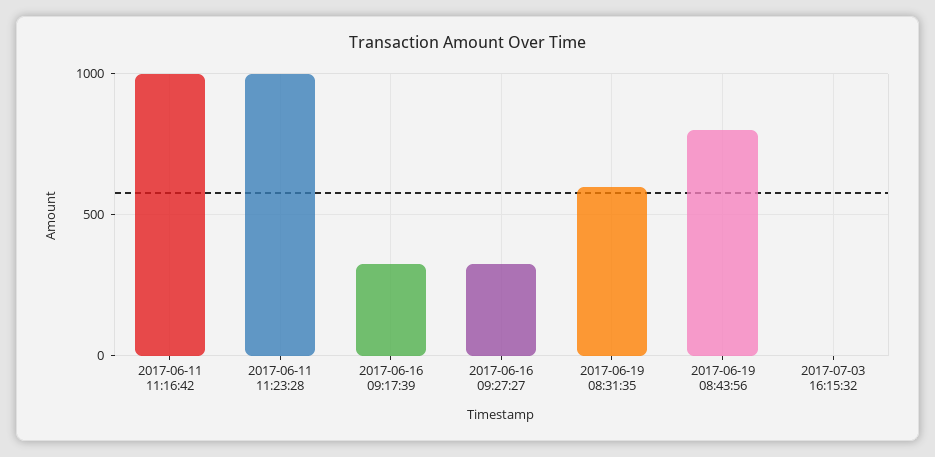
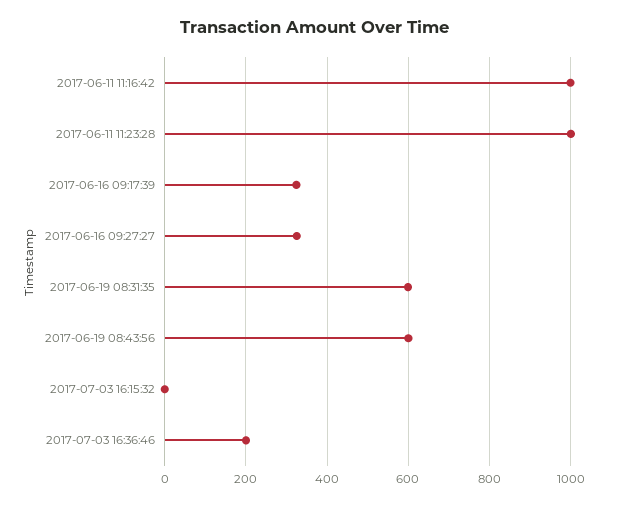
2017-06-19 08:43:56: 800 -> 600
2017-07-03 16:36:46: none -> 200

